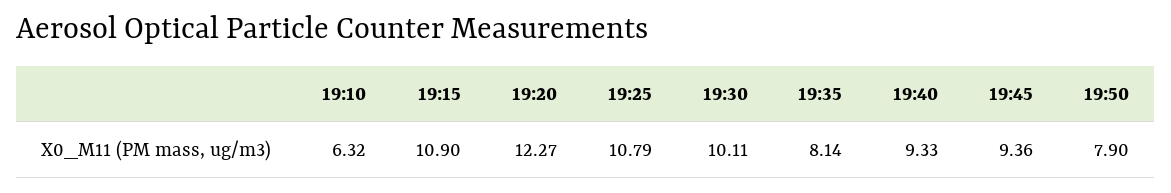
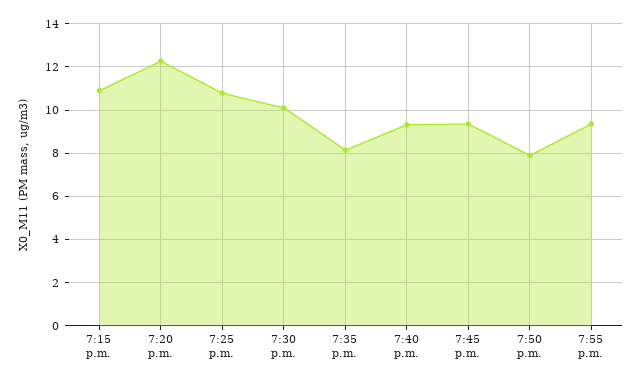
19:10: 6.32 -> none
7:55 p.m.: none -> 9.5

